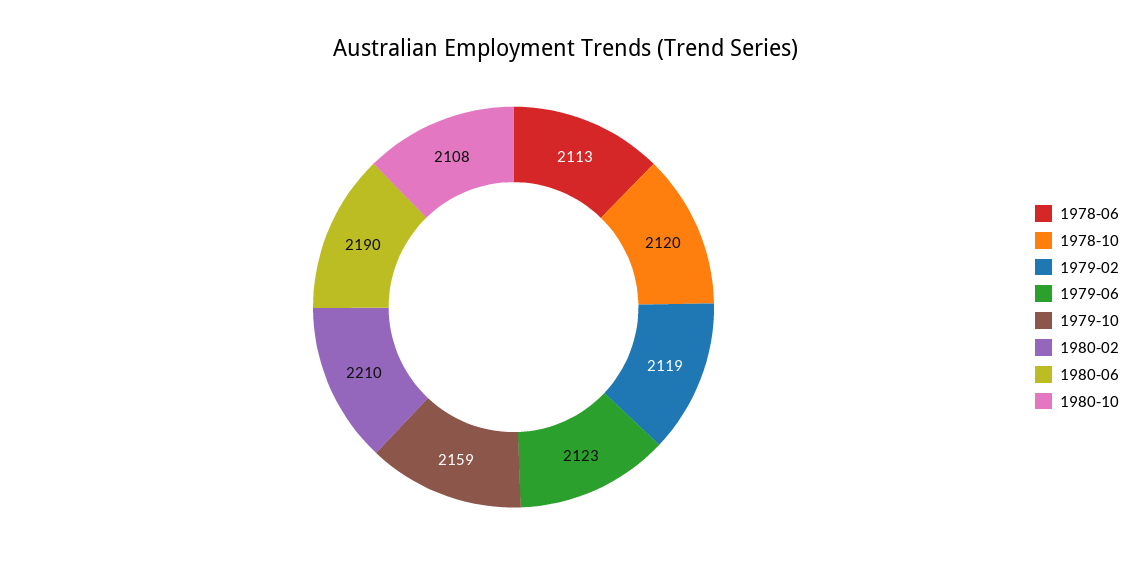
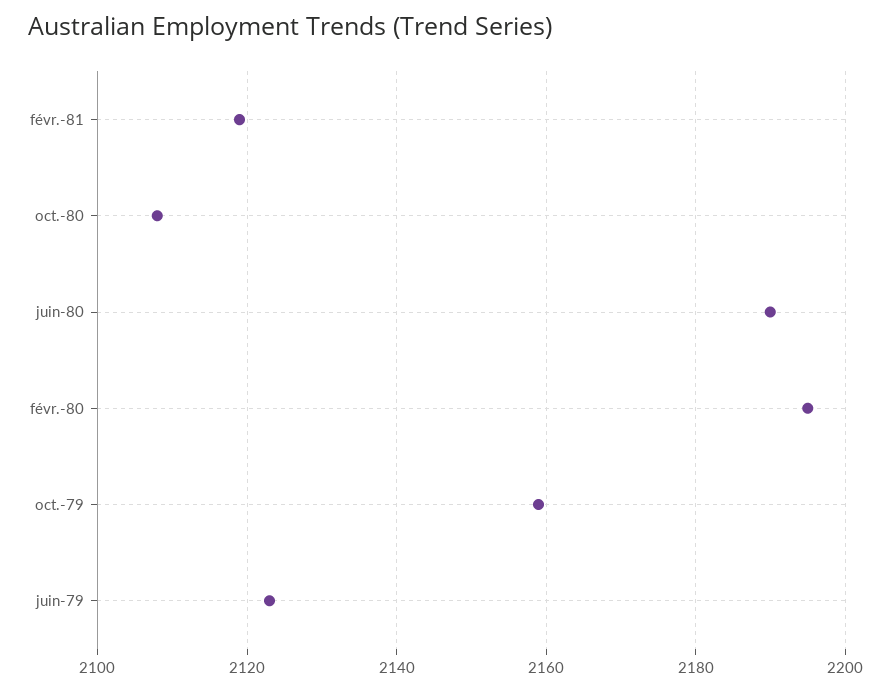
1978-06: 2113 -> none
1978-10: 2120 -> none
1979-02: 2119 -> none
1980-02: 2210 -> 2195
févr.-81: none -> 2120

